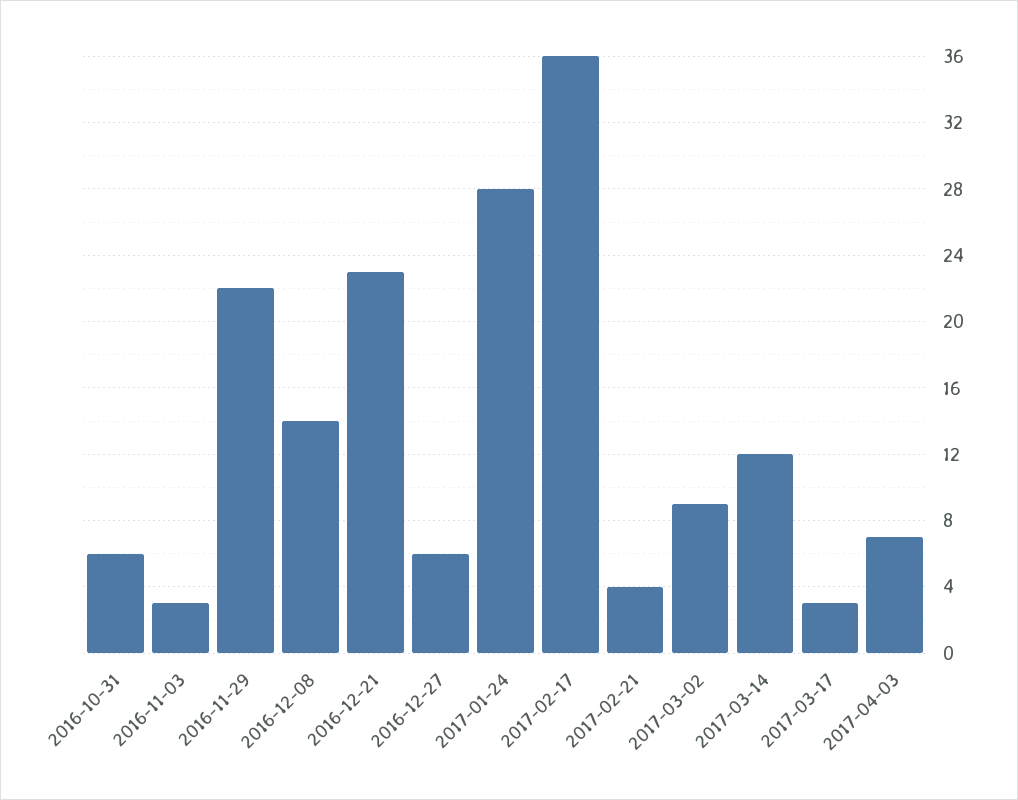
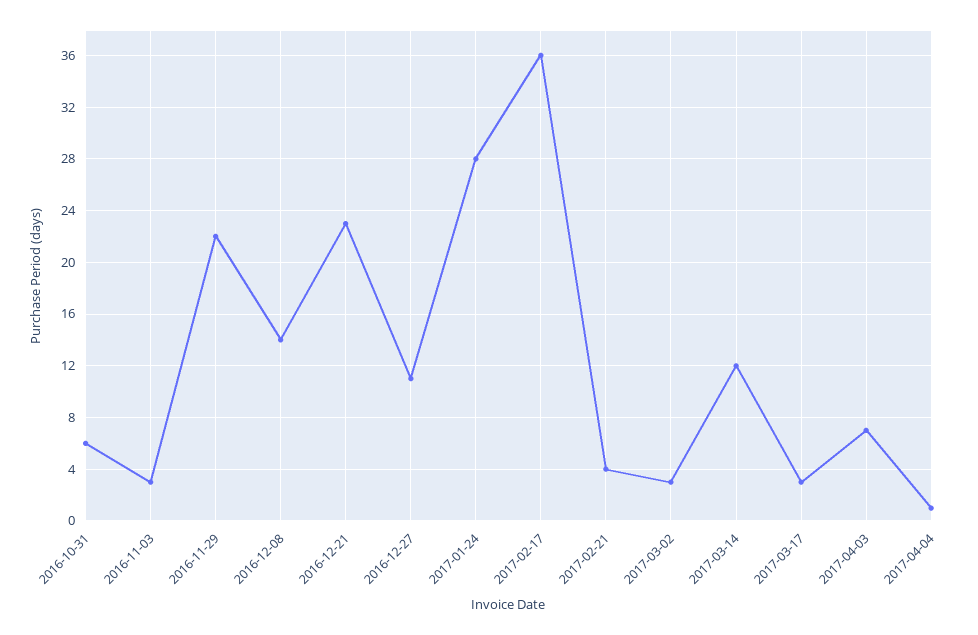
2016-12-27: 6 -> 11
2017-03-02: 9 -> 3
2017-04-04: none -> 1

